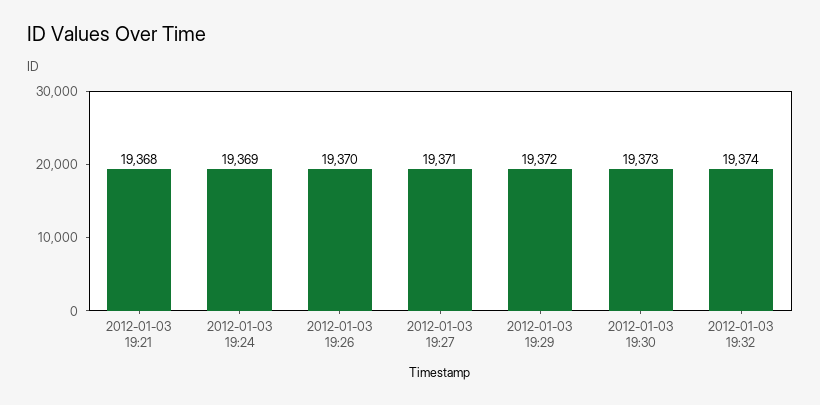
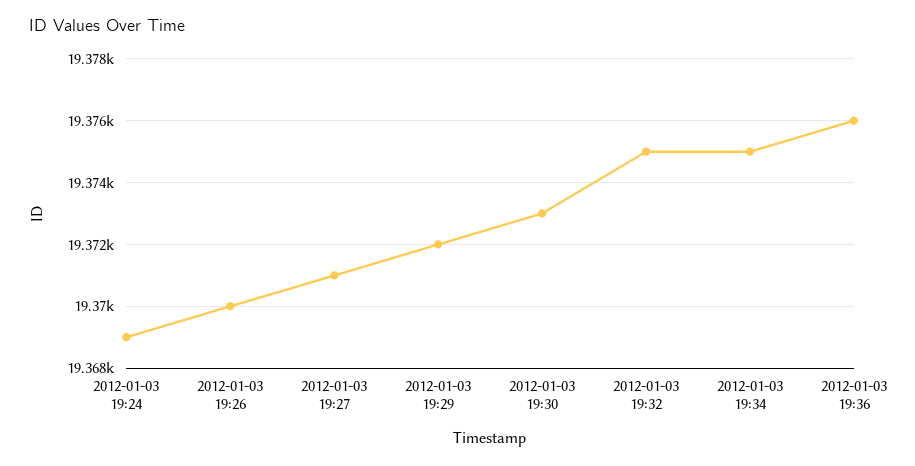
2012-01-03 19:21: 19368 -> none
2012-01-03 19:32: 19374 -> 19375
2012-01-03 19:34: none -> 19375
2012-01-03 19:36: none -> 19376

